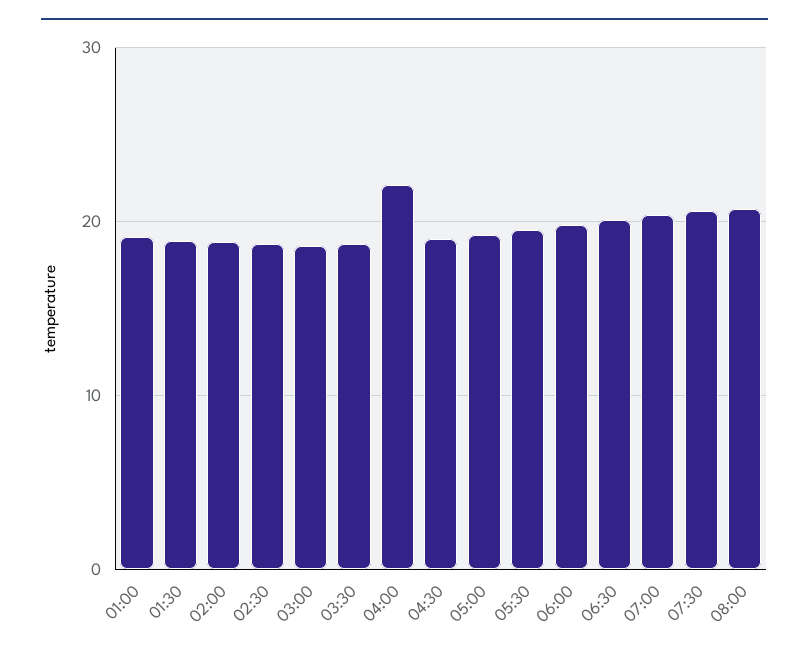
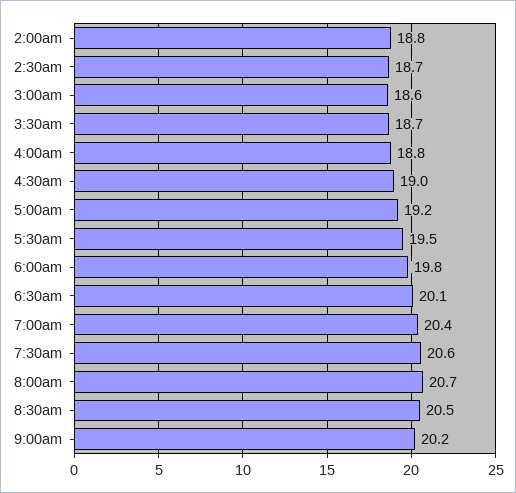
01:00: 19 -> none
01:30: 19 -> none
04:00: 22 -> 18.8
8:30am: none -> 20.5
9:00am: none -> 20.2

